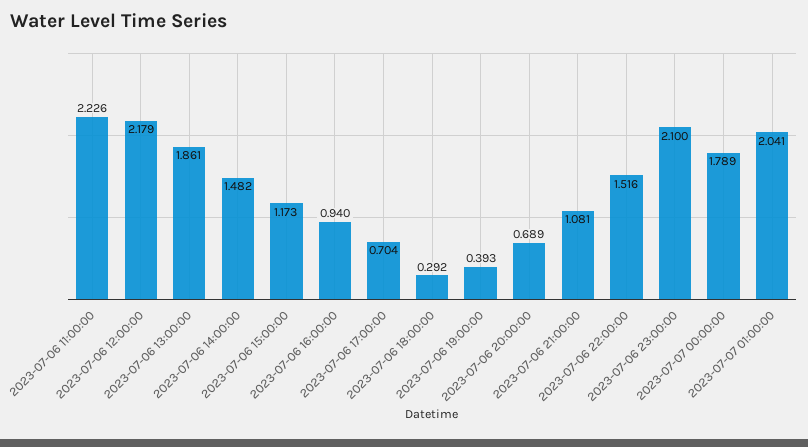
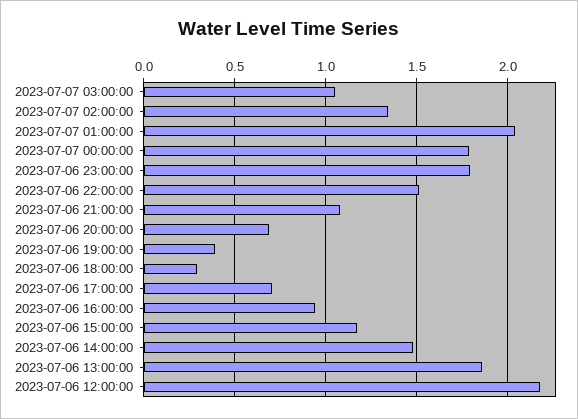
2023-07-06 11:00:00: 2.226 -> none
2023-07-06 23:00:00: 2.1 -> 1.8
2023-07-07 03:00:00: none -> 1.05
2023-07-07 02:00:00: none -> 1.35

